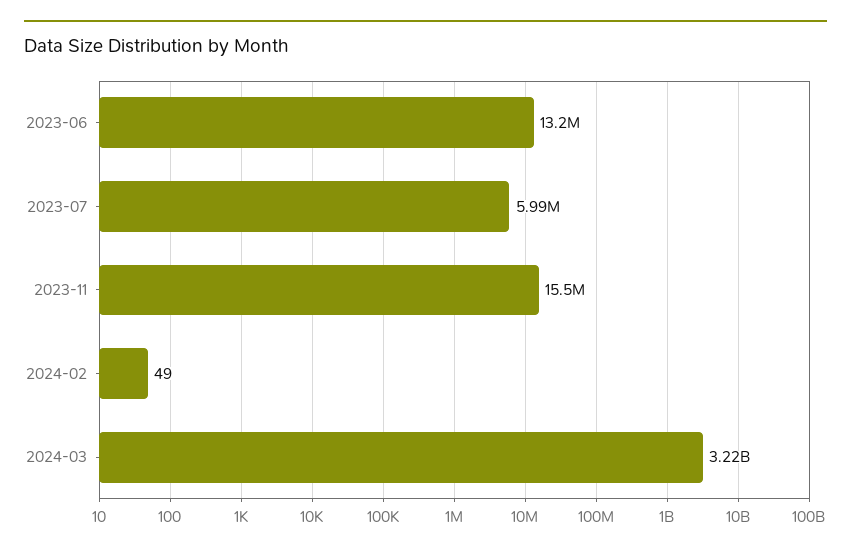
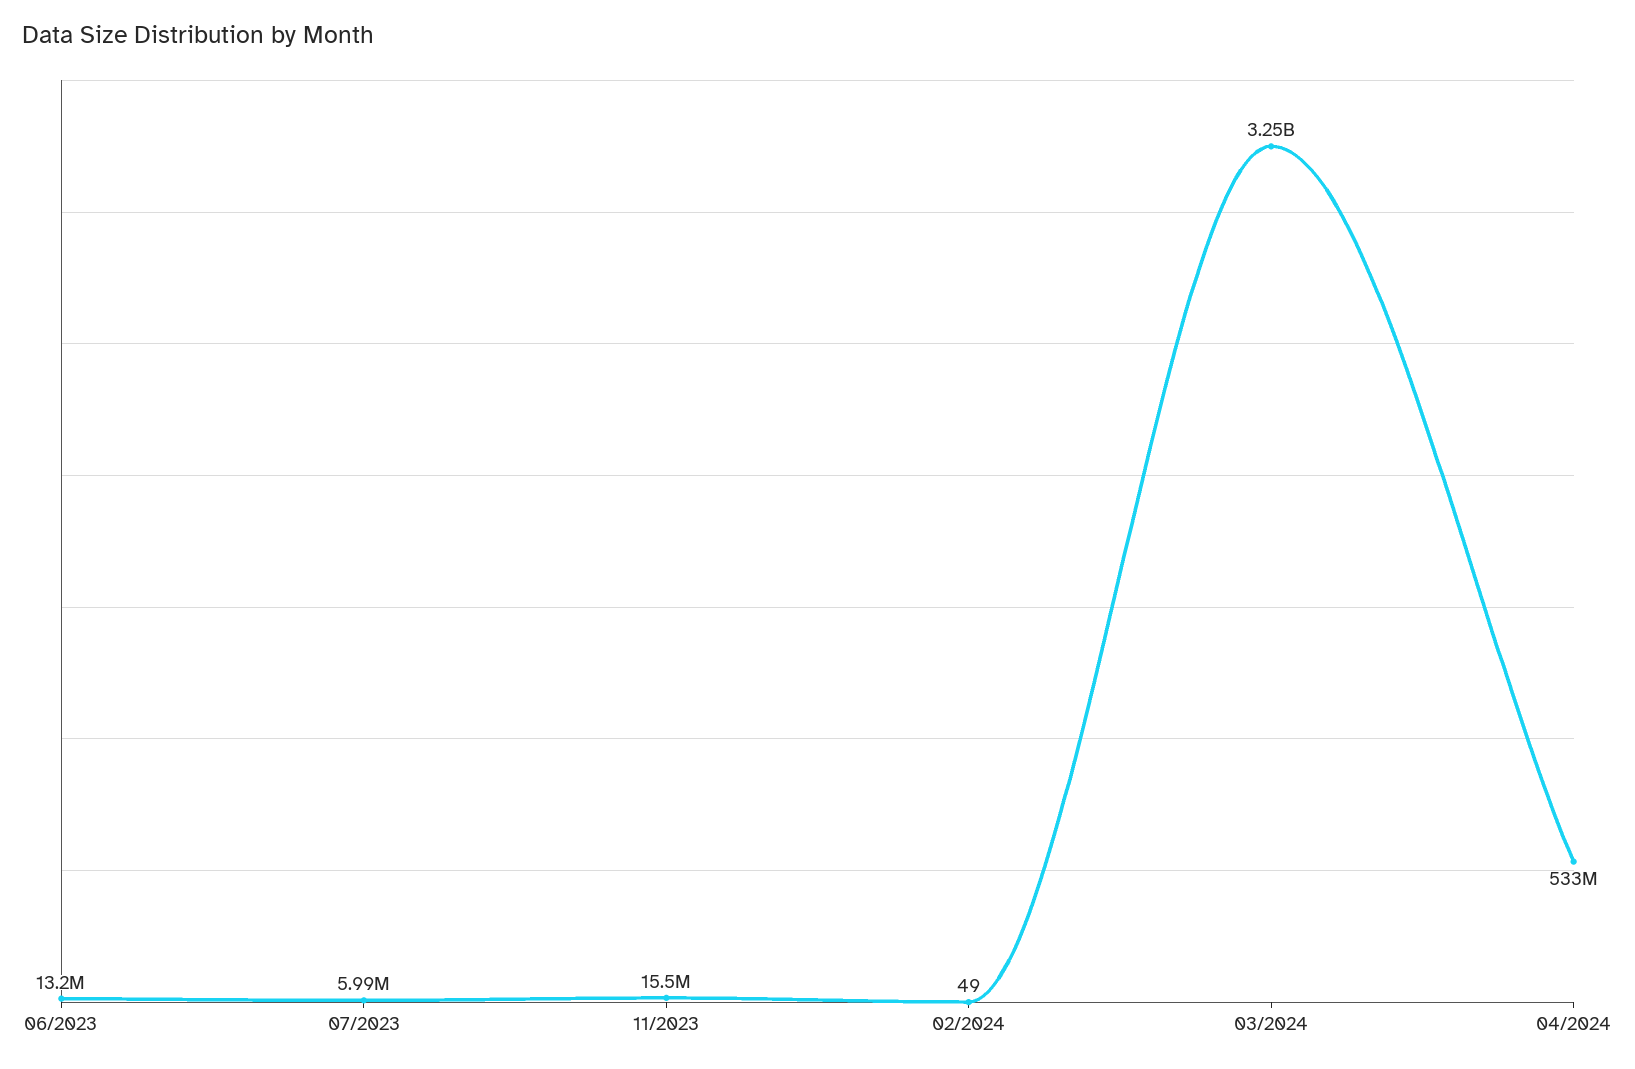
2024-03: 3220000000 -> 3250000000
04/2024: none -> 533000000

